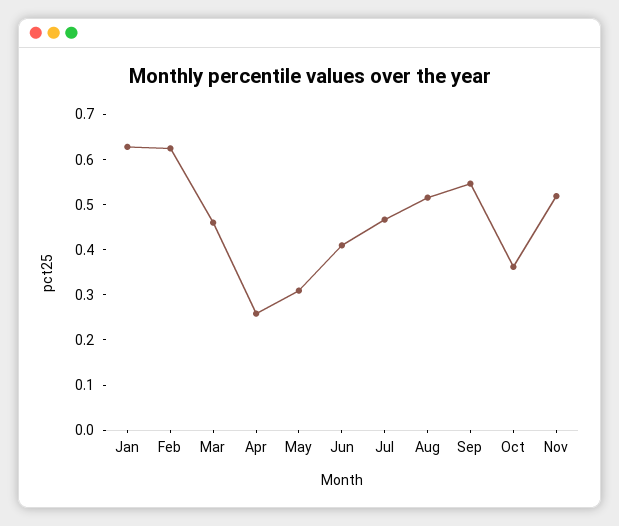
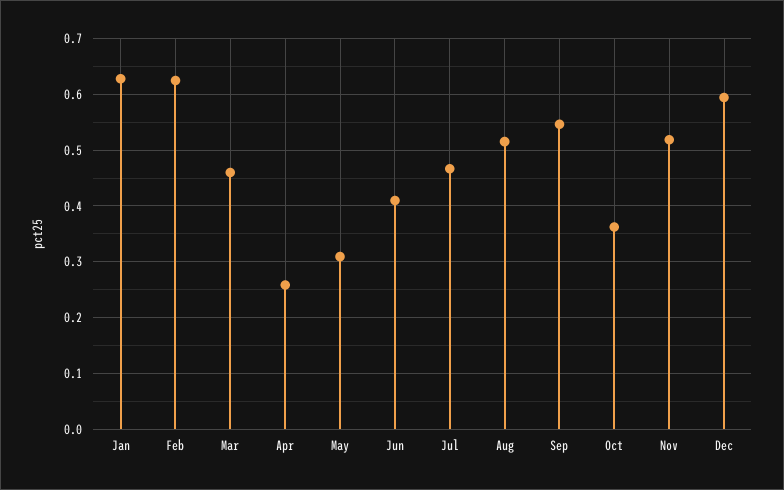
Dec: none -> 0.6

